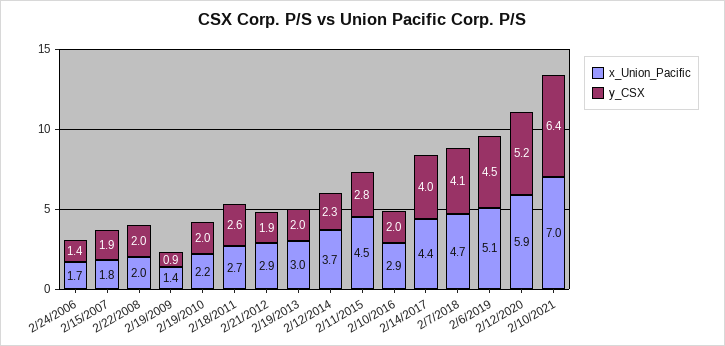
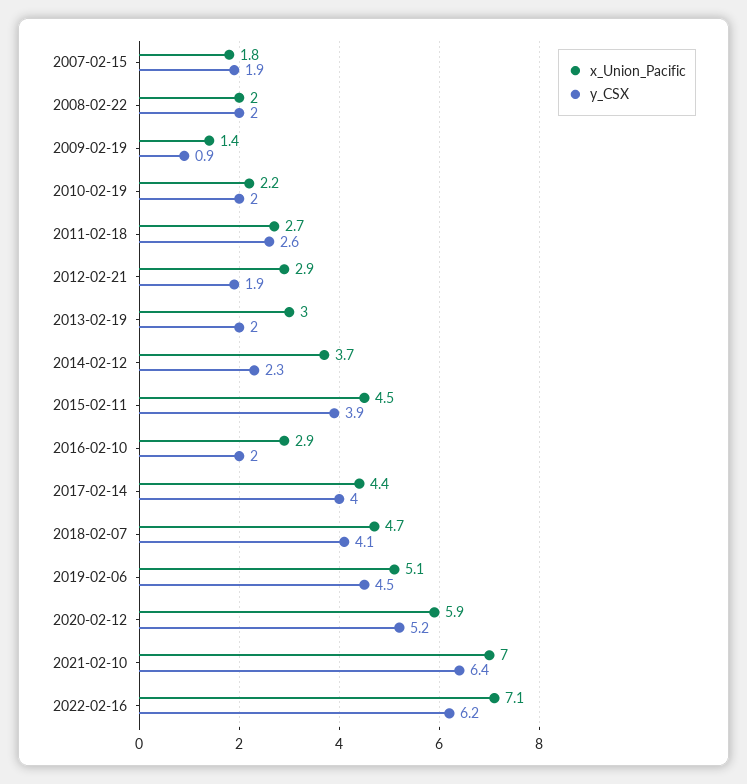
x_Union_Pacific, 2/24/2006: 1.7 -> none
y_CSX, 2/24/2006: 1.4 -> none
y_CSX, 2/11/2015: 2.8 -> 3.9
x_Union_Pacific, 2022-02-16: none -> 7.1
y_CSX, 2022-02-16: none -> 6.2

